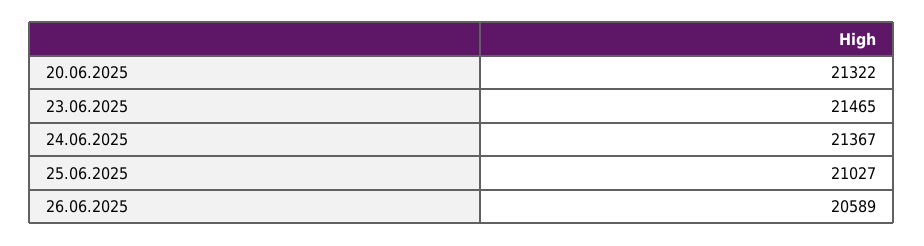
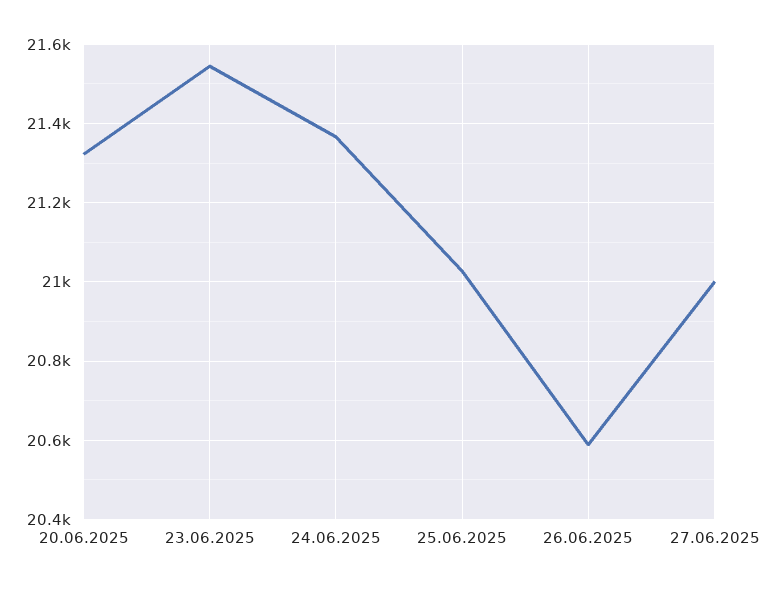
23.06.2025: 21465 -> 21540
27.06.2025: none -> 21000

